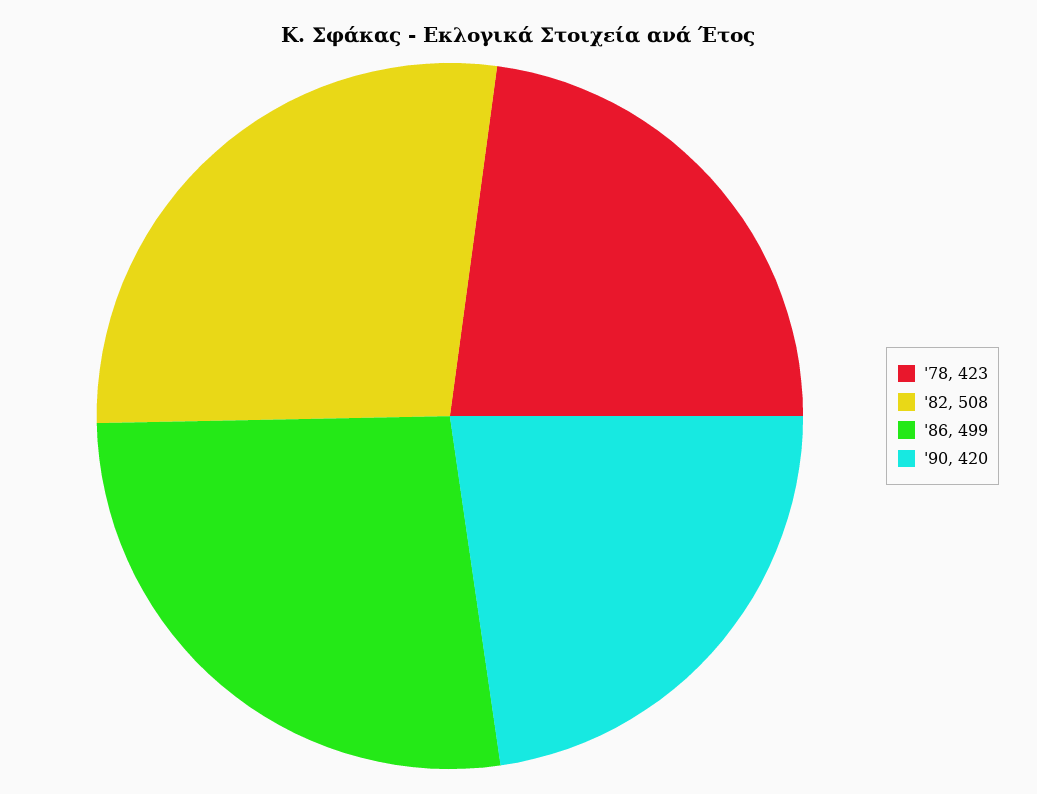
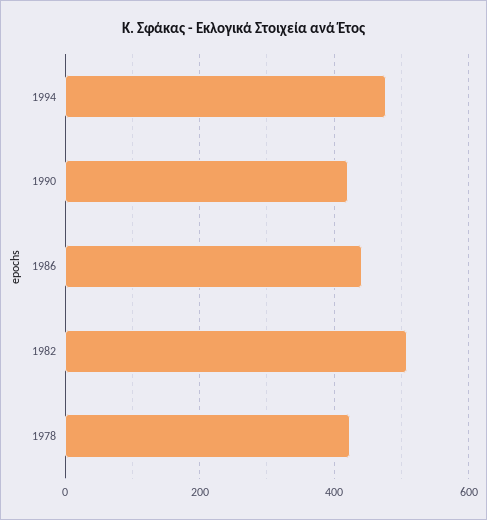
'86: 499 -> 440
1994: none -> 480

